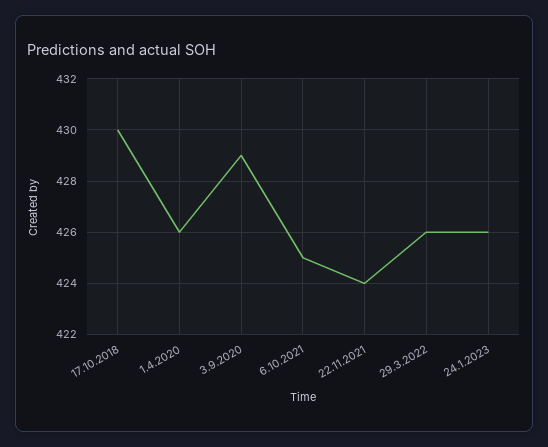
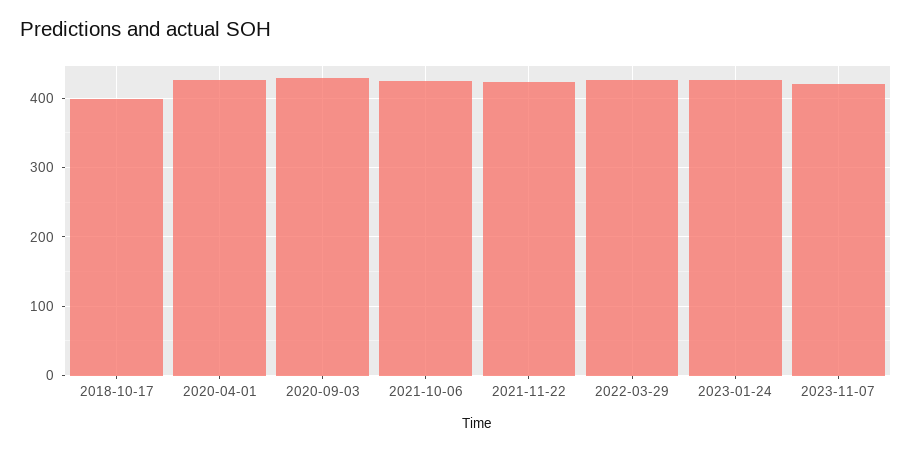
17.10.2018: 430 -> 400
2023-11-07: none -> 420

